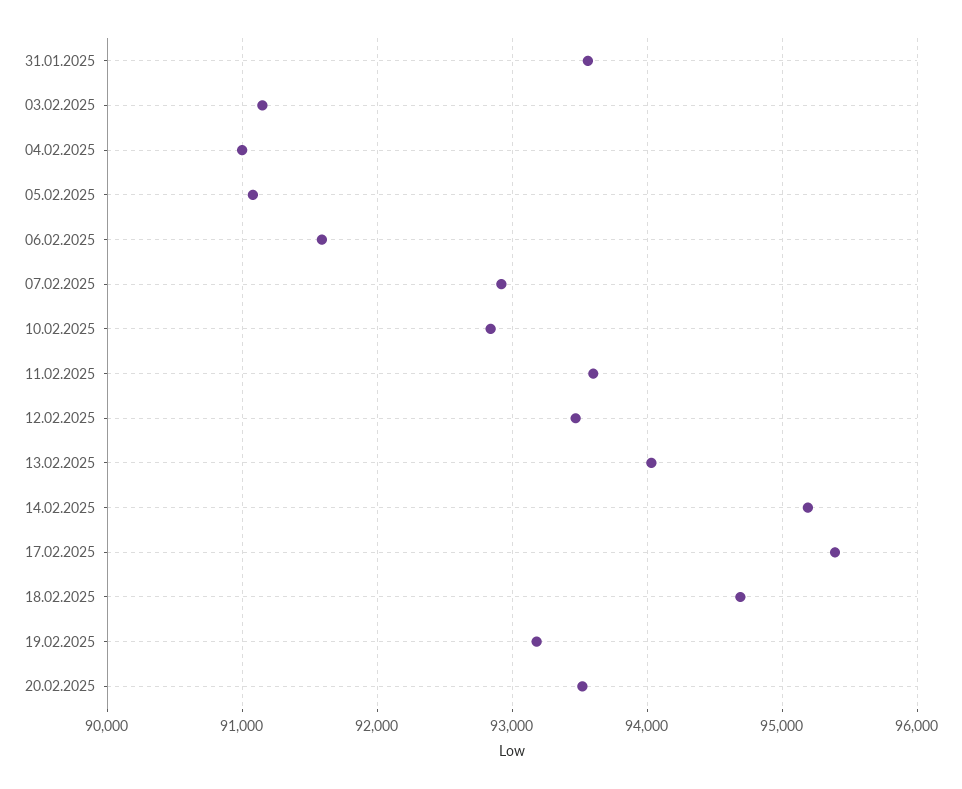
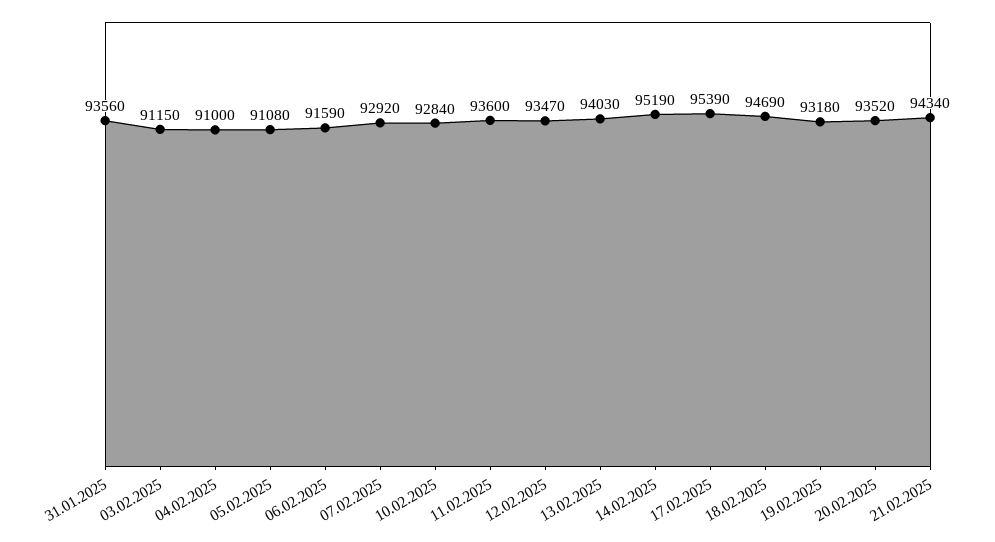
21.02.2025: none -> 94340

